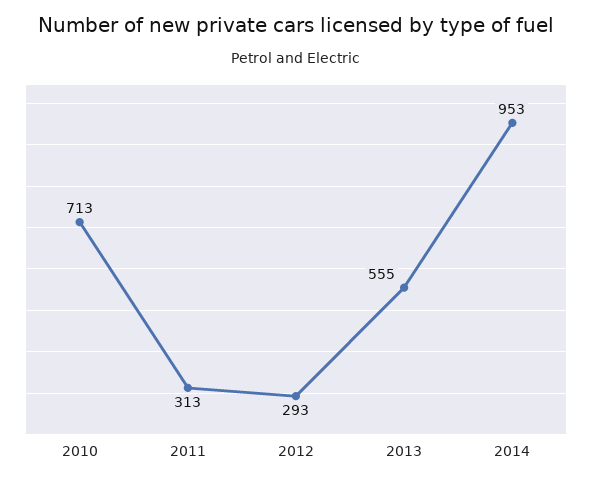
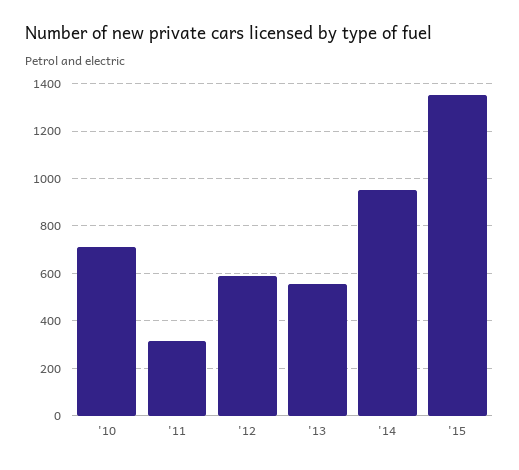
2012: 293 -> 600
'15: none -> 1350

